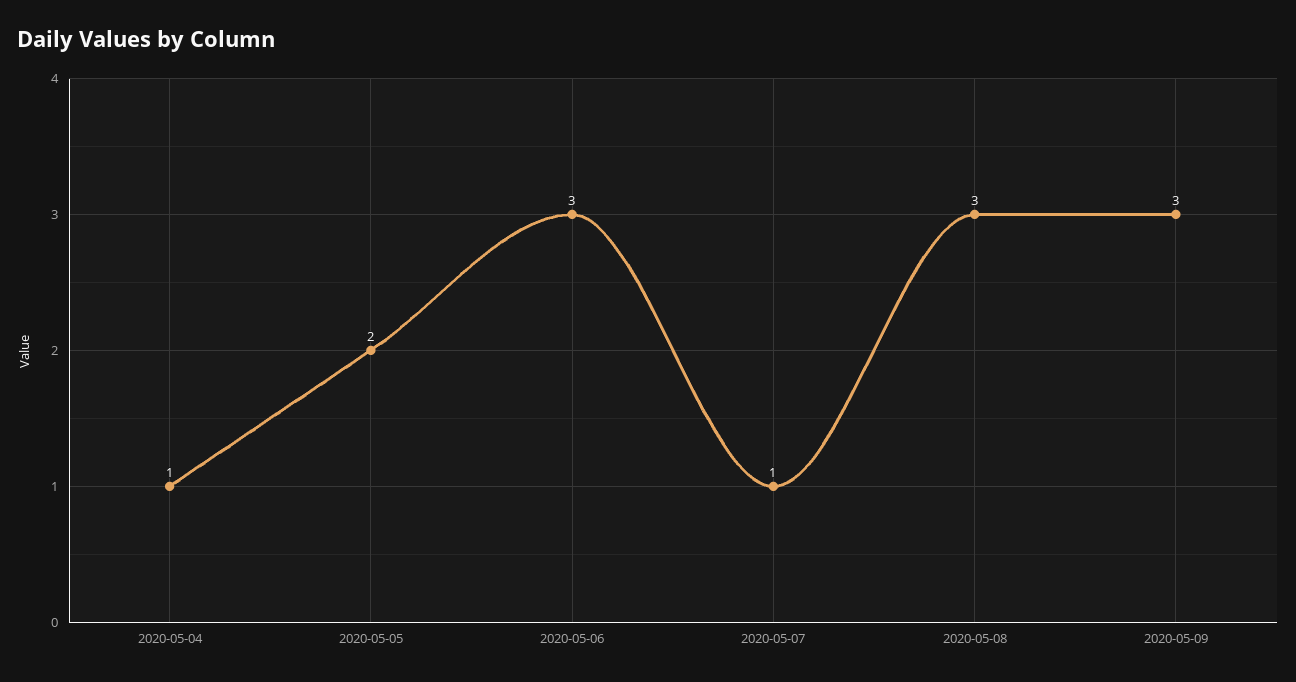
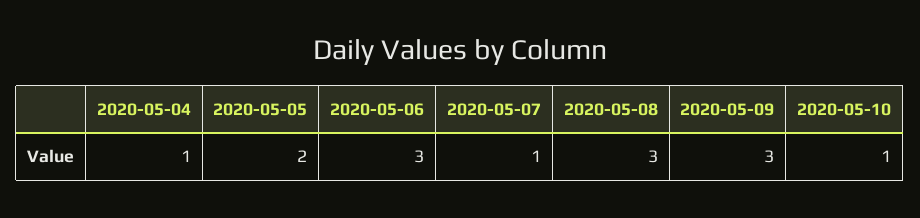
2020-05-10: none -> 1

